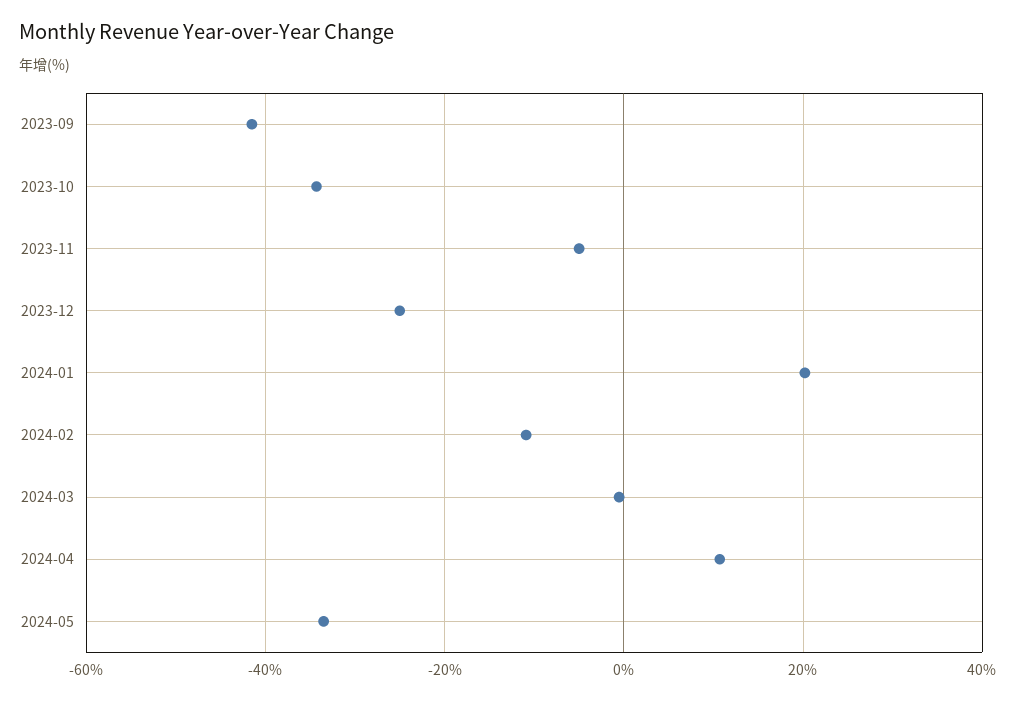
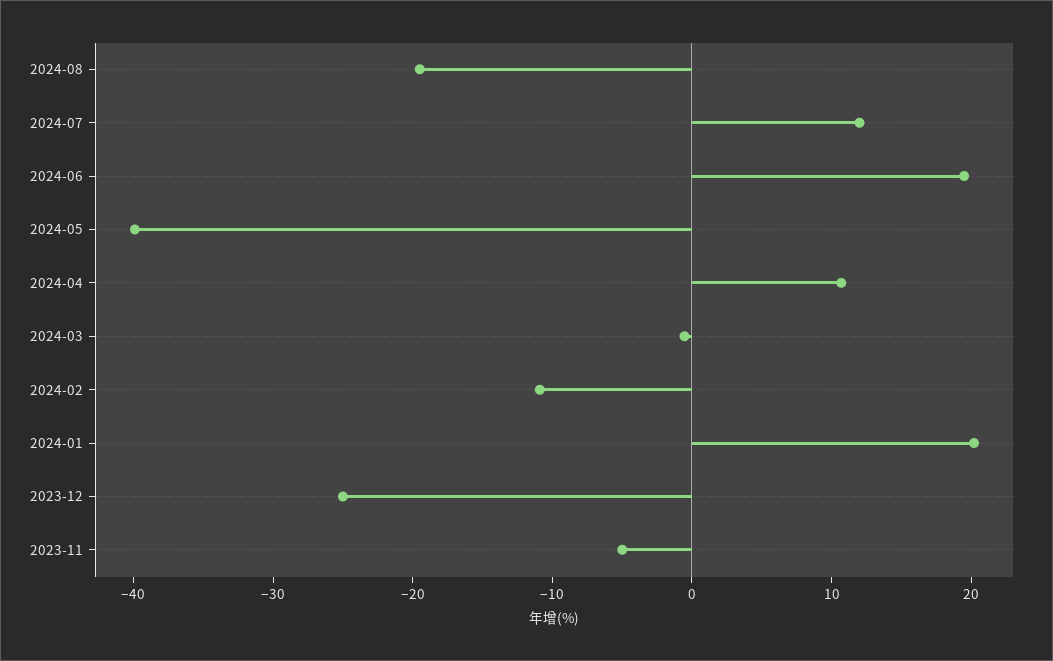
2023-09: -42 -> none
2023-10: -34 -> none
2024-05: -34 -> -40
2024-08: none -> -20
2024-07: none -> 12
2024-06: none -> 20

